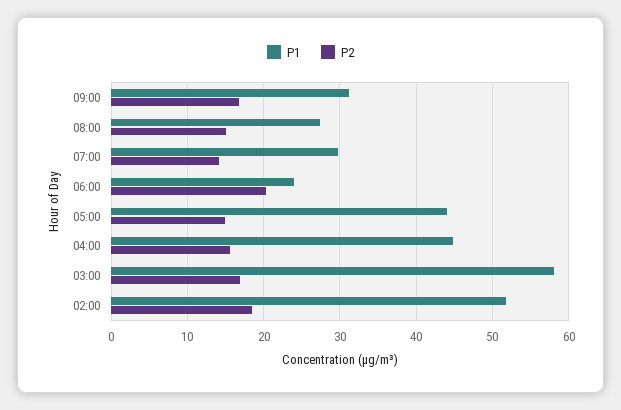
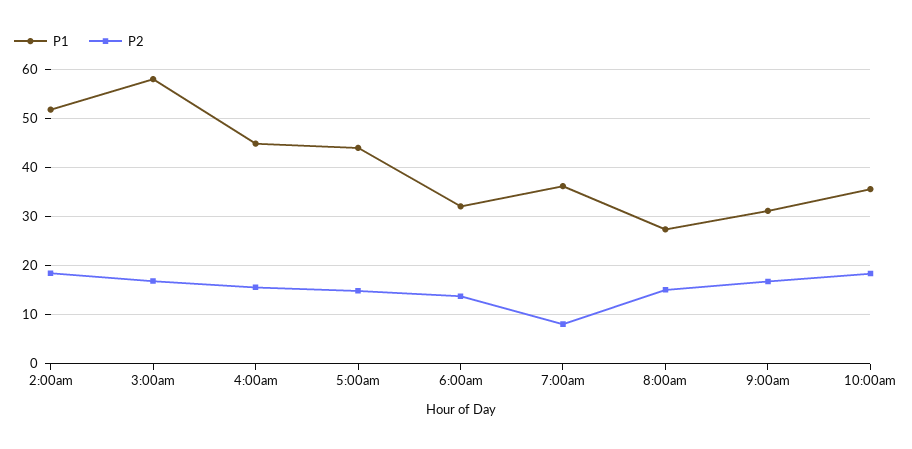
P1, 07:00: 30 -> 36
P2, 07:00: 14 -> 8
P1, 06:00: 24 -> 32
P2, 06:00: 20 -> 14
P1, 10:00am: none -> 36
P2, 10:00am: none -> 18

